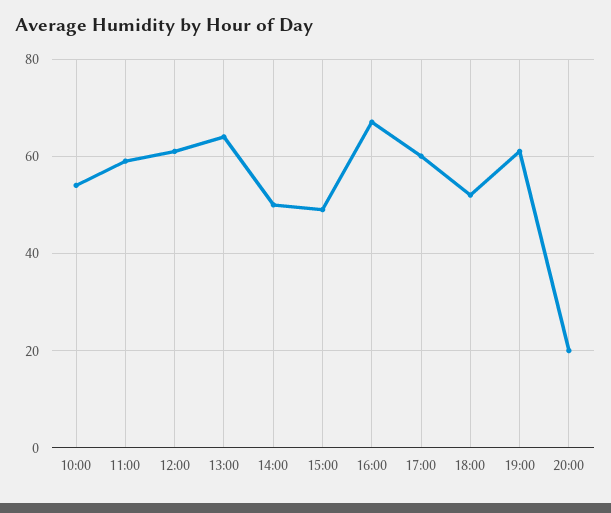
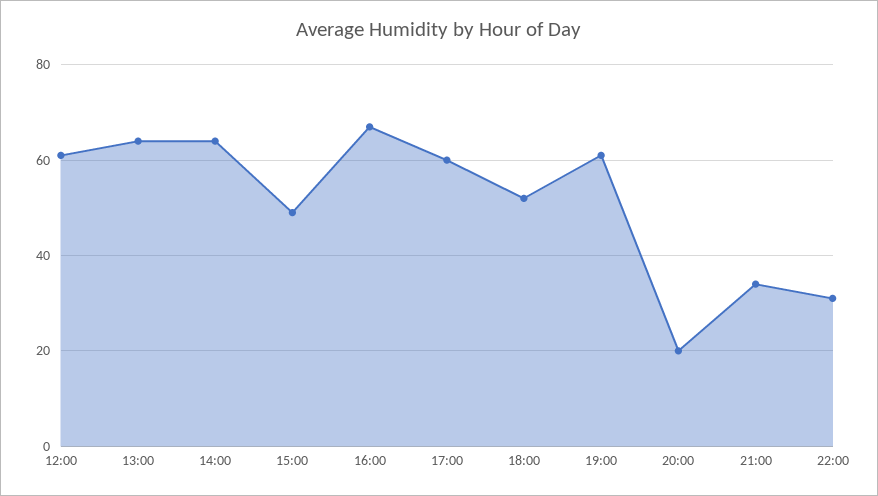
10:00: 55 -> none
11:00: 60 -> none
14:00: 50 -> 65
21:00: none -> 35
22:00: none -> 30

